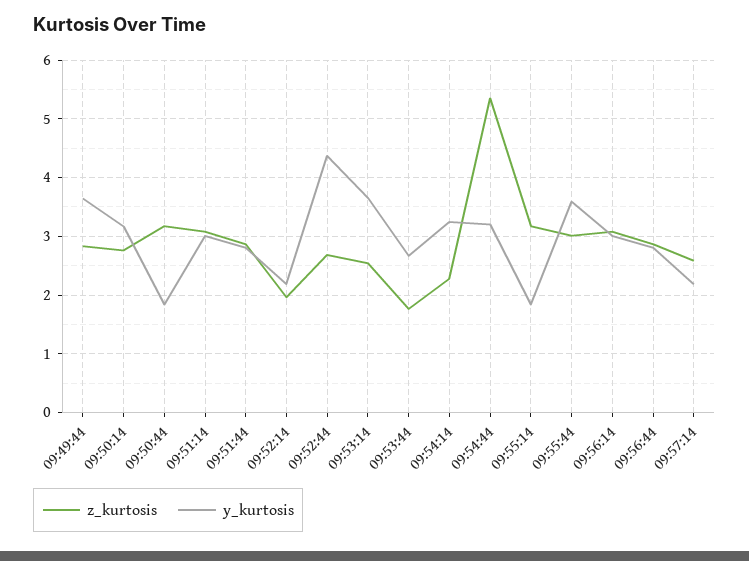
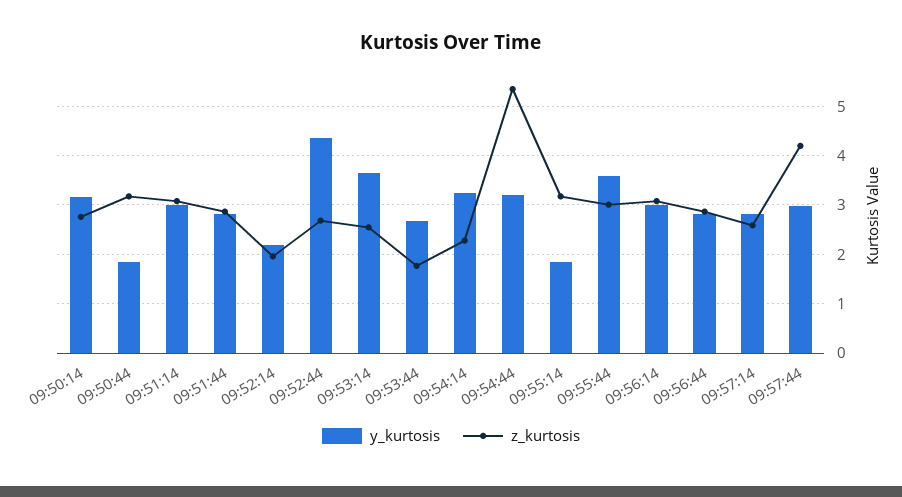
z_kurtosis, 09:49:44: 2.8 -> none
y_kurtosis, 09:49:44: 3.6 -> none
y_kurtosis, 09:57:14: 2.2 -> 2.8
y_kurtosis, 09:57:44: none -> 3
z_kurtosis, 09:57:44: none -> 4.2

